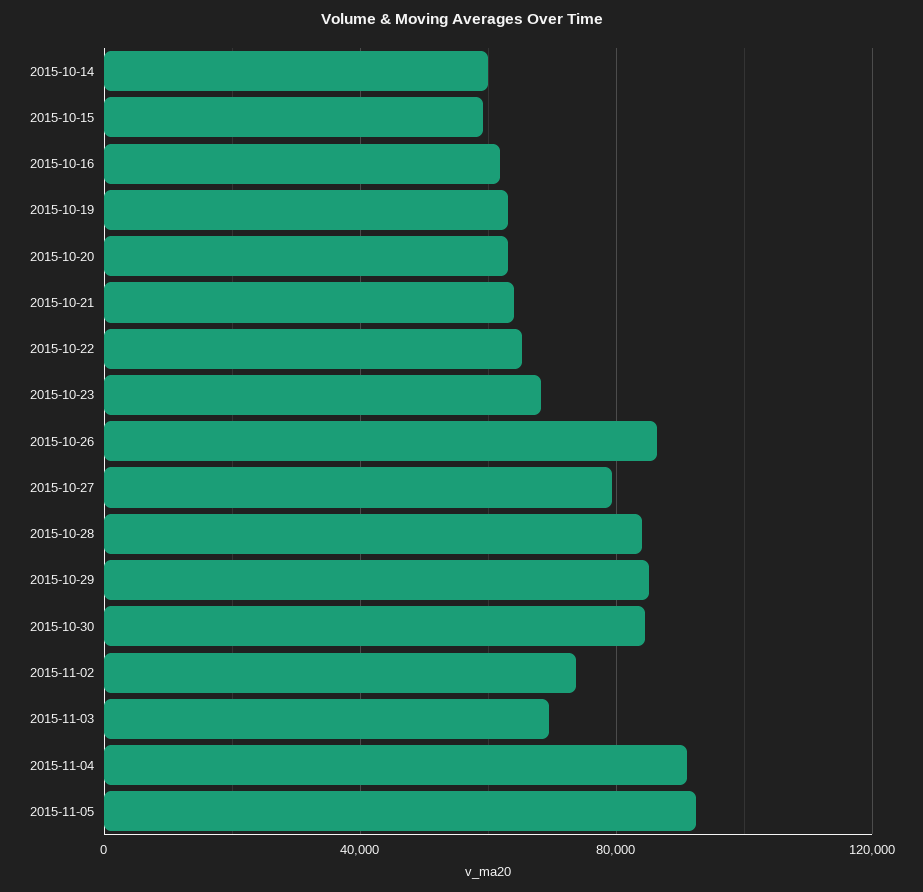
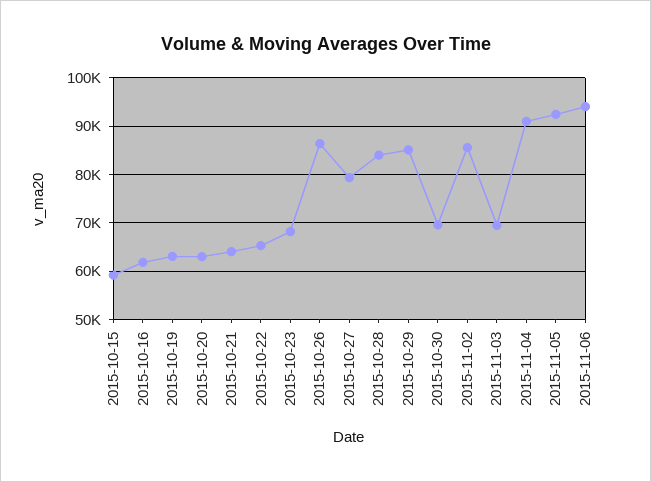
2015-10-14: 60000 -> none
2015-10-30: 85000 -> 70000
2015-11-02: 75000 -> 86000
2015-11-06: none -> 94000

